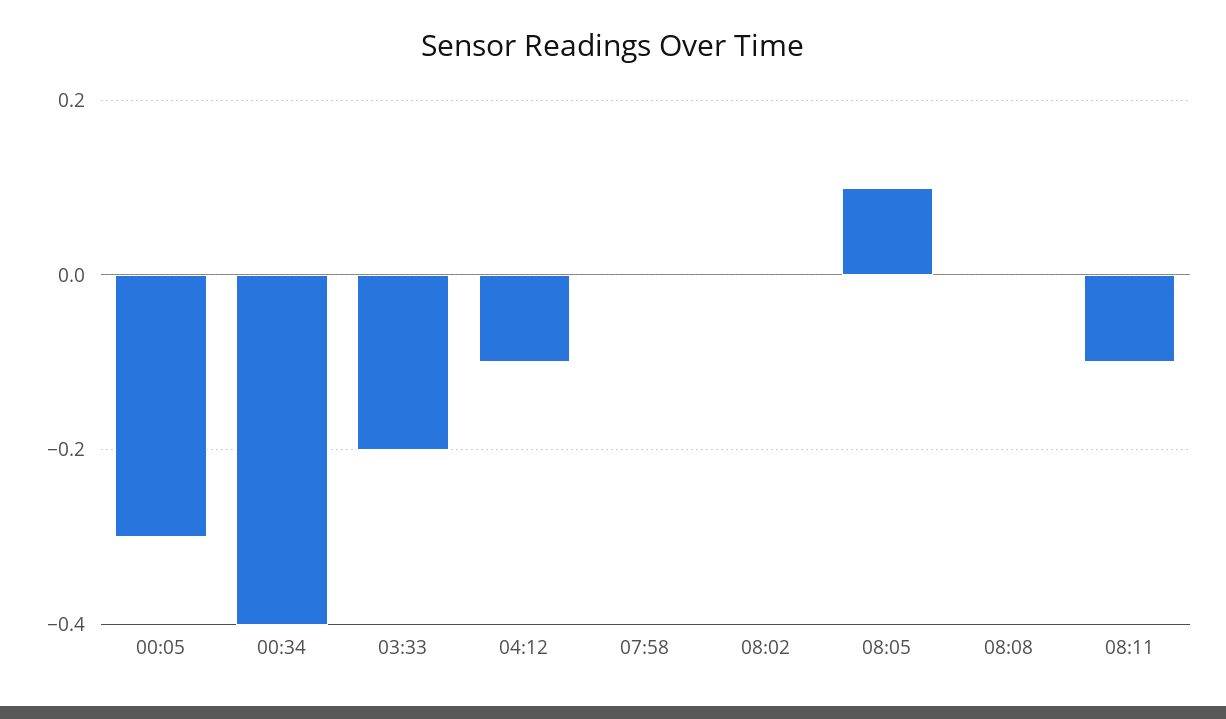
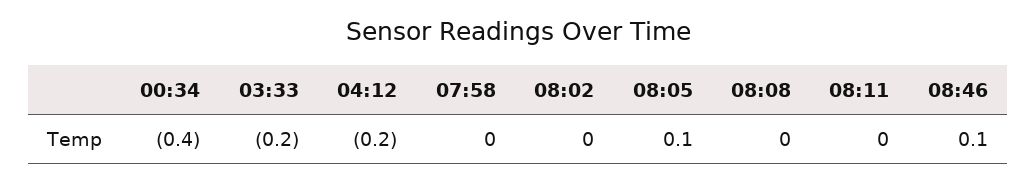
00:05: -0.3 -> none
04:12: -0.1 -> -0.2
08:11: -0.1 -> 0
08:46: none -> 0.1

